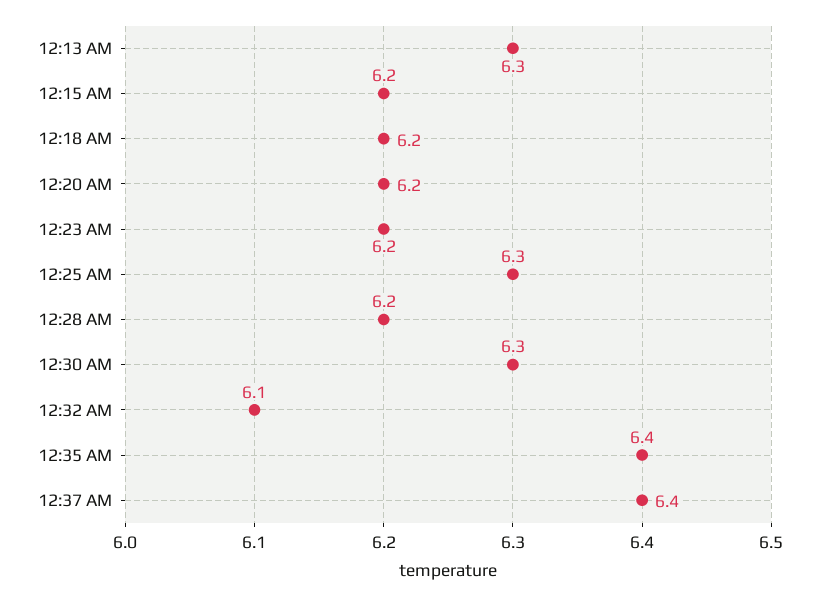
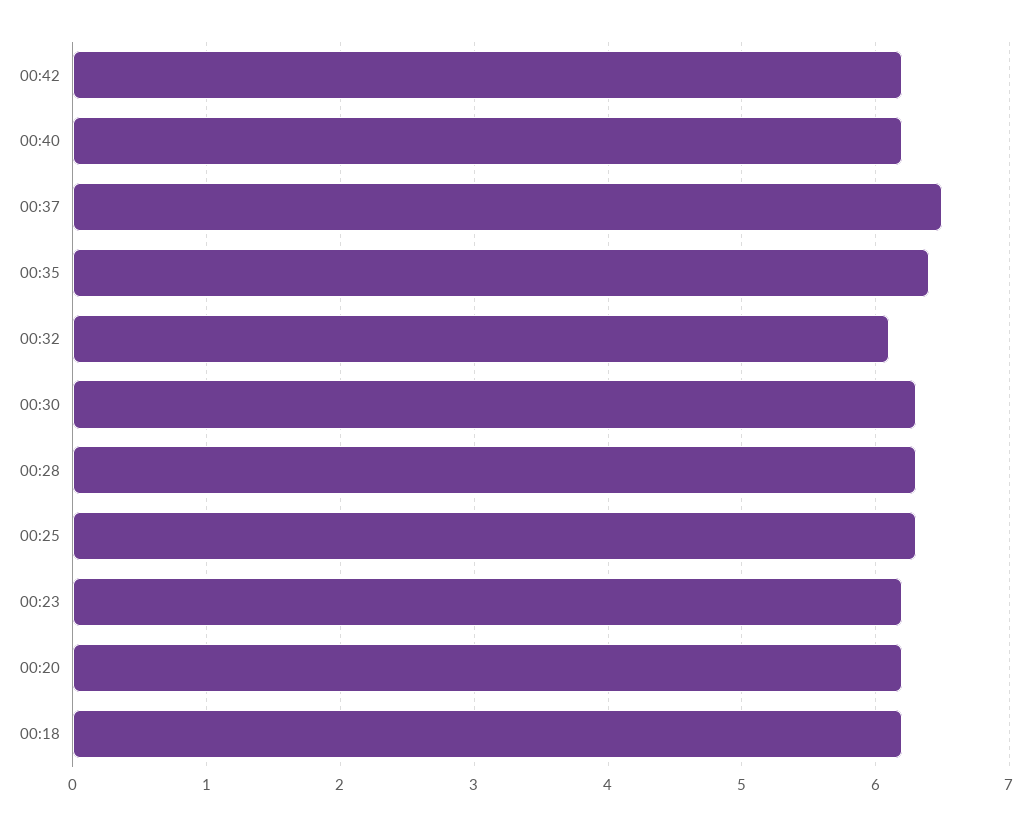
12:13 AM: 6.3 -> none
12:15 AM: 6.2 -> none
12:28 AM: 6.2 -> 6.3
12:37 AM: 6.4 -> 6.5
00:42: none -> 6.2
00:40: none -> 6.2

